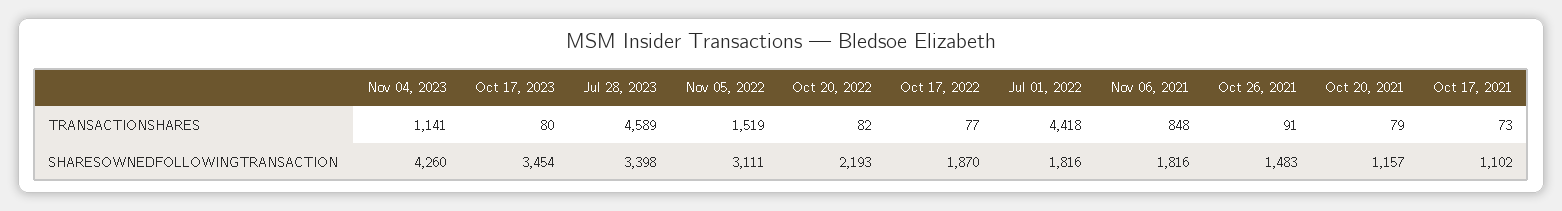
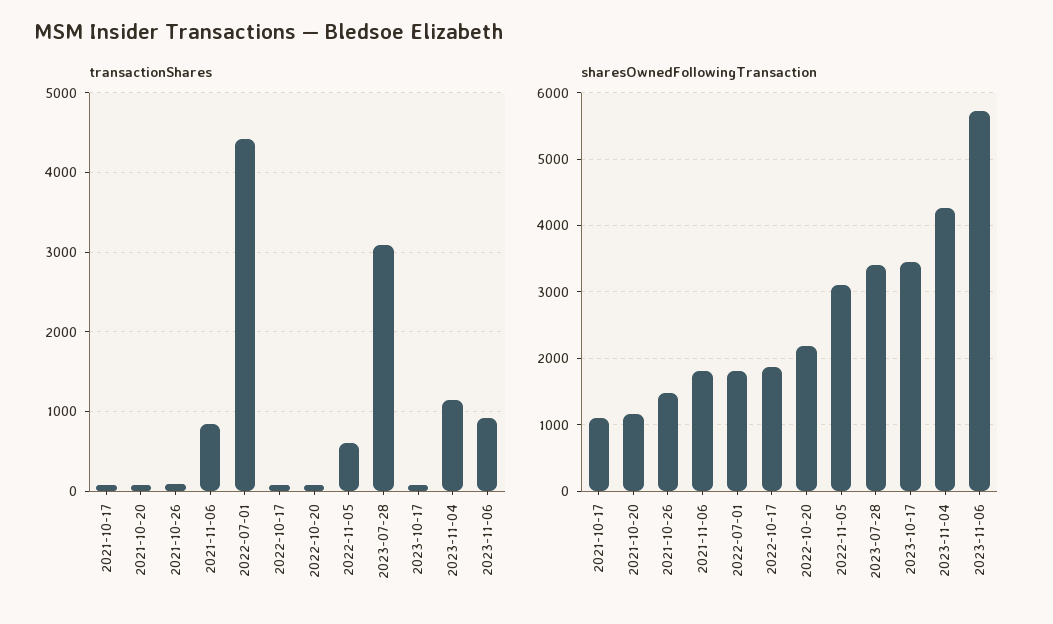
TRANSACTIONSHARES, Jul 28, 2023: 4589 -> 3100
TRANSACTIONSHARES, Nov 05, 2022: 1519 -> 600
TRANSACTIONSHARES, 2023-11-06: none -> 900
SHARESOWNEDFOLLOWINGTRANSACTION, 2023-11-06: none -> 5700

